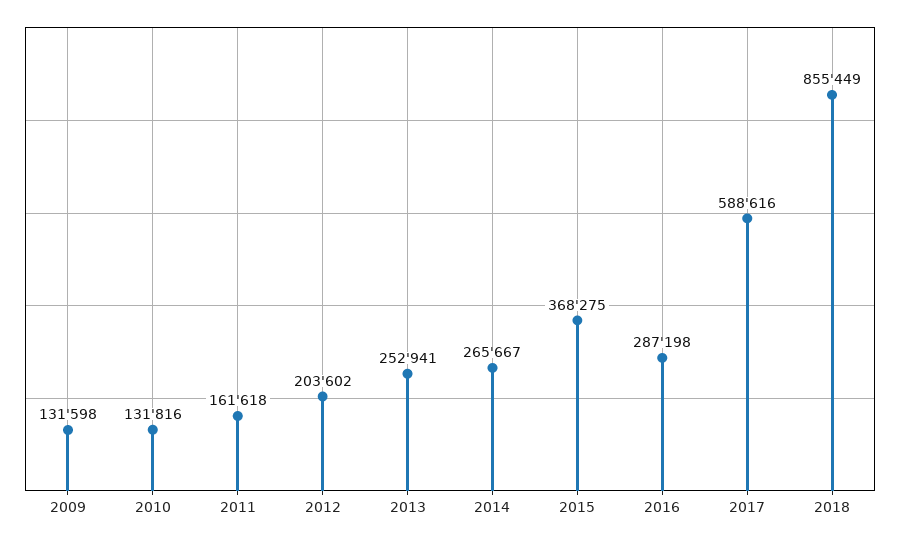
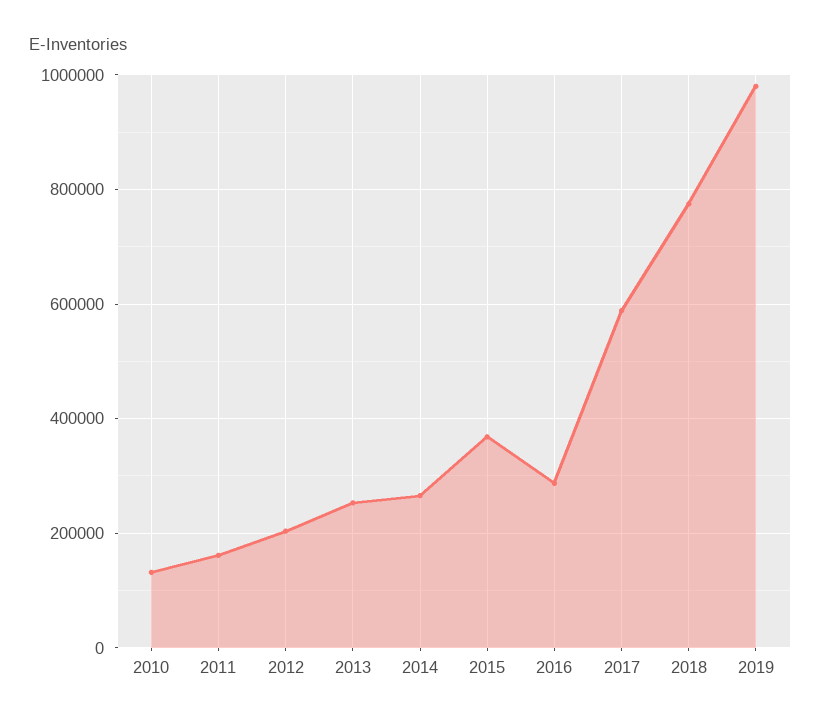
2009: 131598 -> none
2018: 855449 -> 780000
2019: none -> 980000

